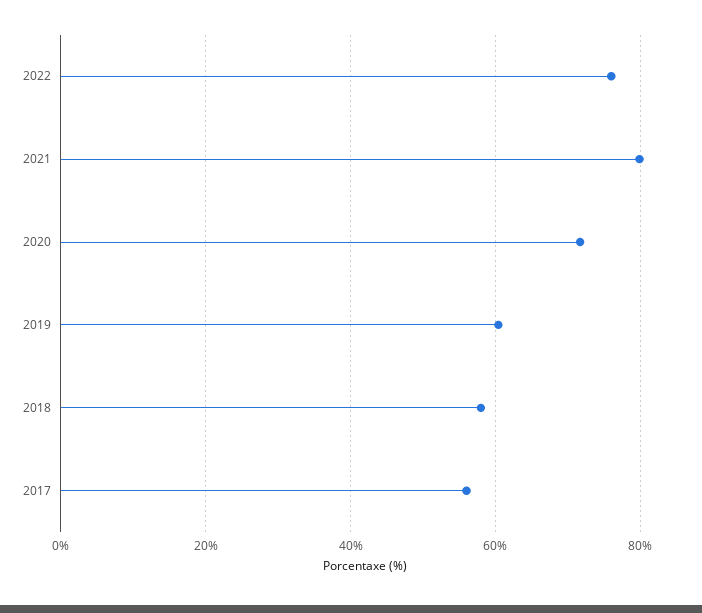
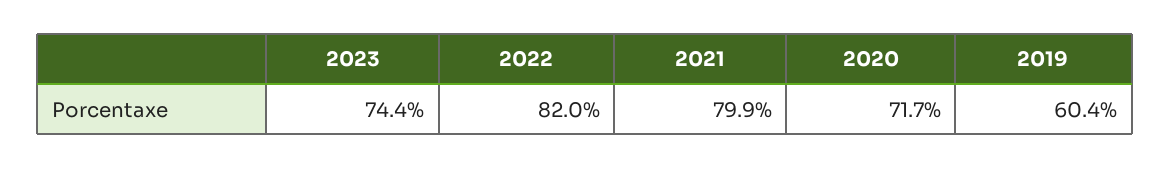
2022: 76 -> 82
2018: 58 -> none
2017: 56 -> none
2023: none -> 74.4

